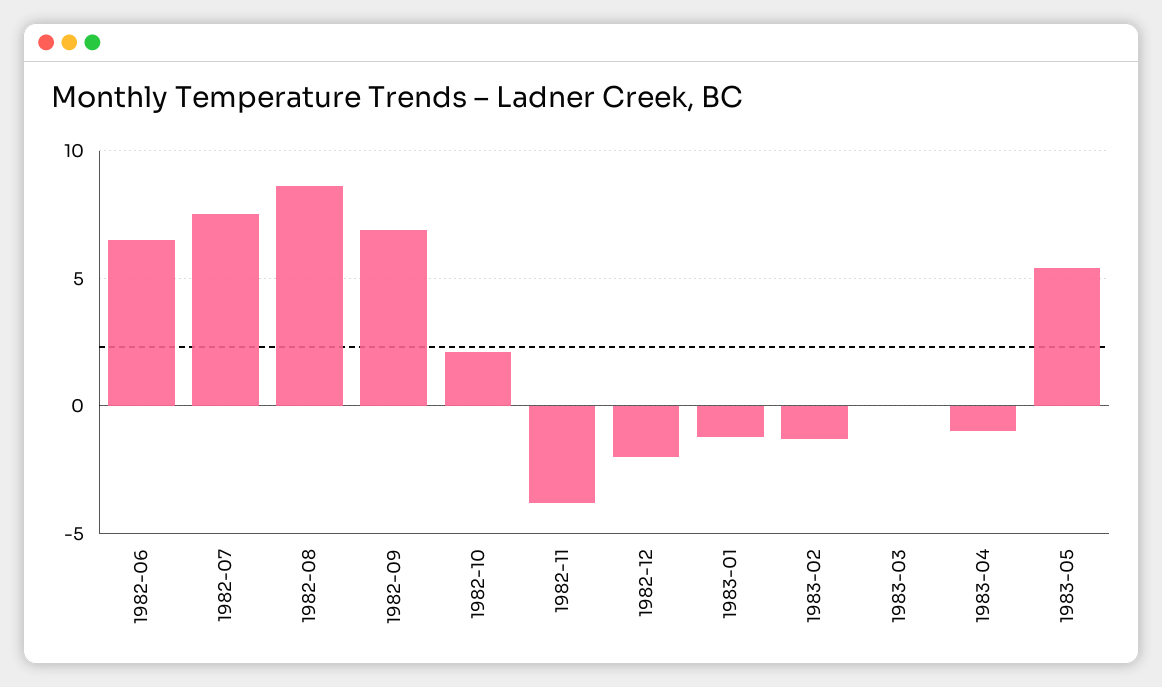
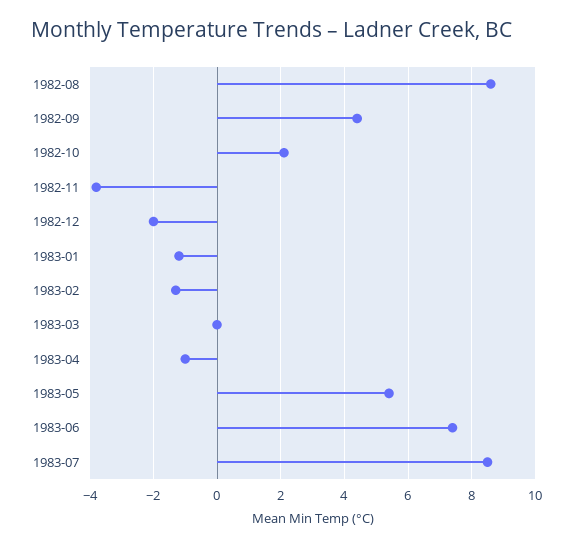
1982-06: 6.5 -> none
1982-07: 7.5 -> none
1982-09: 7 -> 4.5
1983-06: none -> 7.5
1983-07: none -> 8.5

